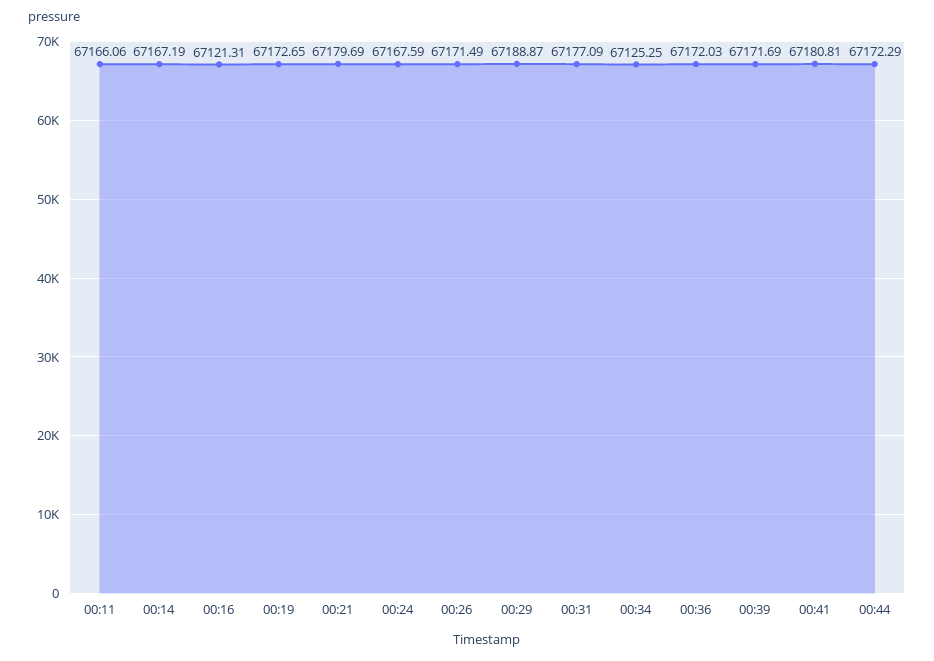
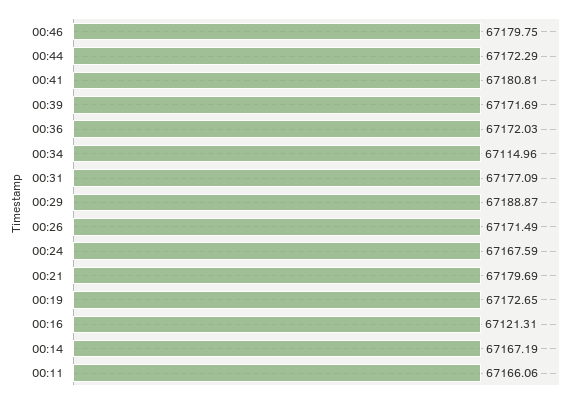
00:34: 67125.25 -> 67114.96
00:46: none -> 67179.75

